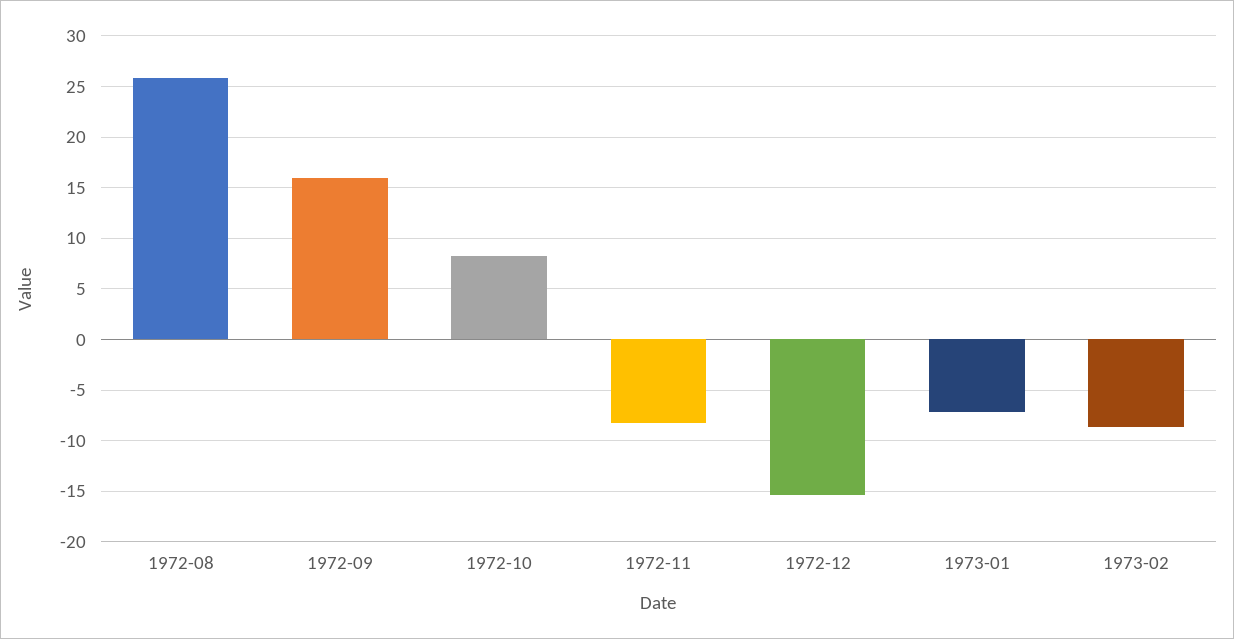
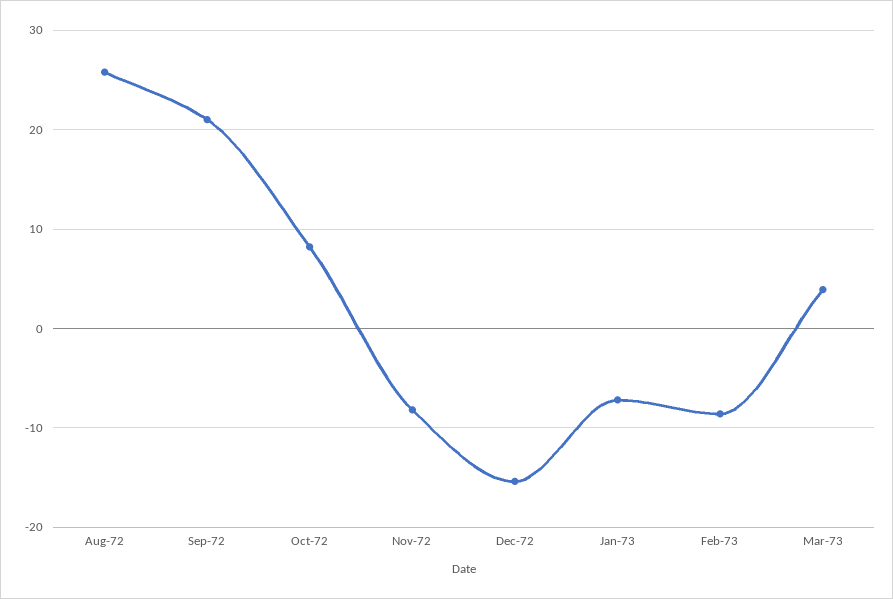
1972-09: 16 -> 21
Mar-73: none -> 4

